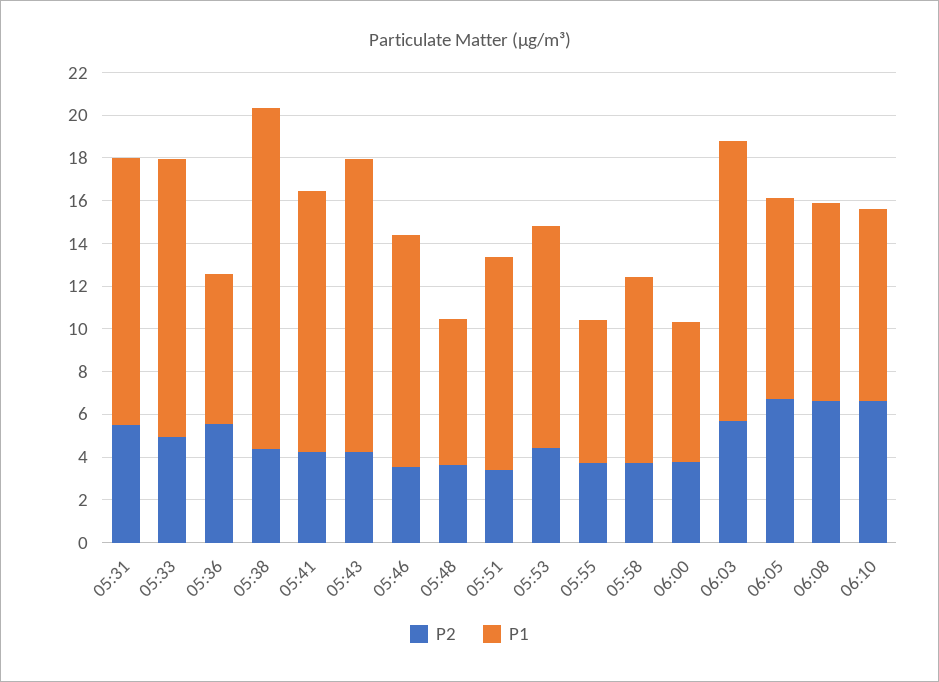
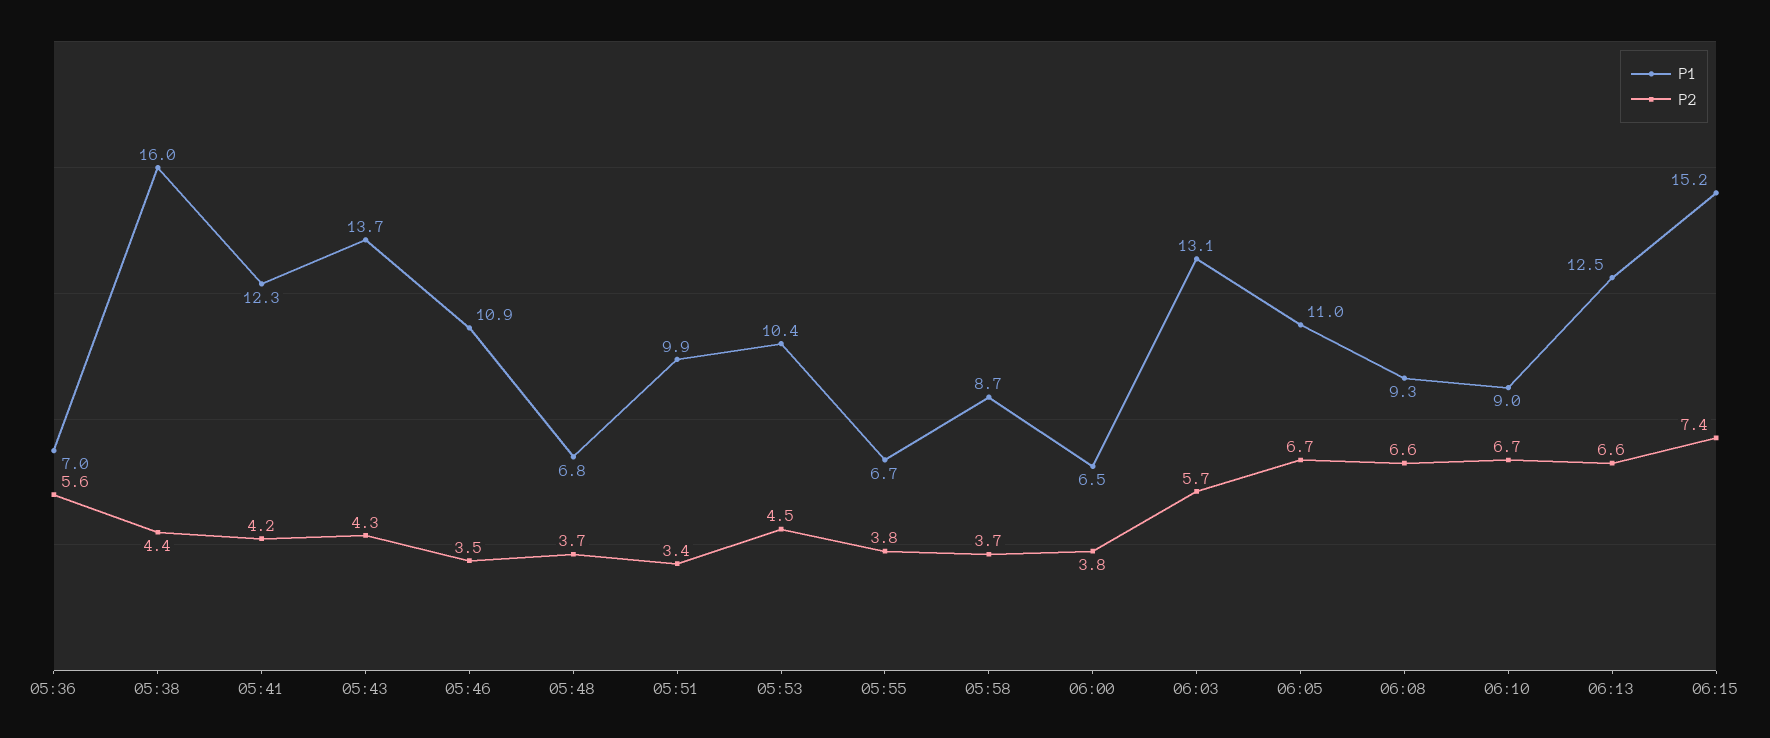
P2, 05:31: 5.5 -> none
P1, 05:31: 12.5 -> none
P2, 05:33: 5 -> none
P1, 05:33: 13 -> none
P1, 06:05: 9.5 -> 11
P1, 06:13: none -> 12.5
P2, 06:13: none -> 6.6
P1, 06:15: none -> 15.2
P2, 06:15: none -> 7.4

